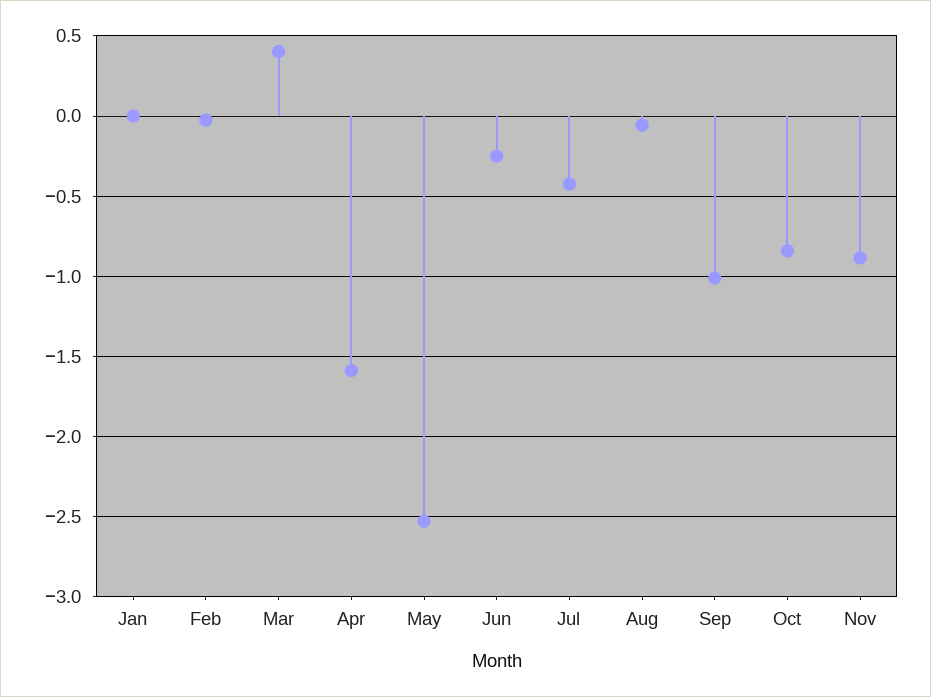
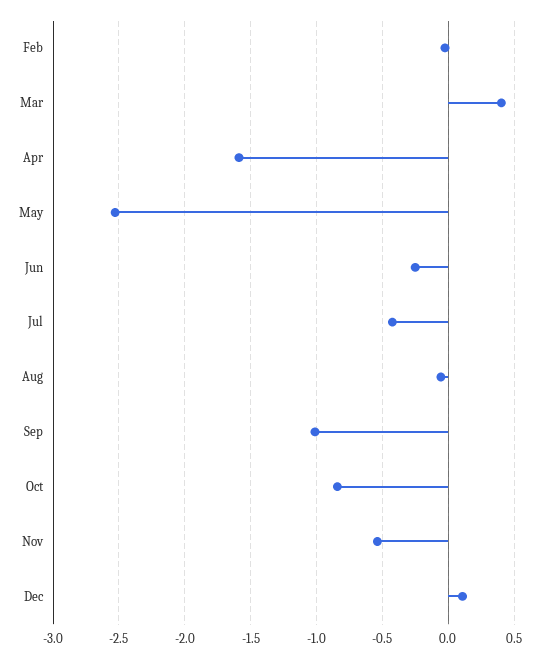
Jan: 0 -> none
Nov: -0.9 -> -0.55
Dec: none -> 0.1

